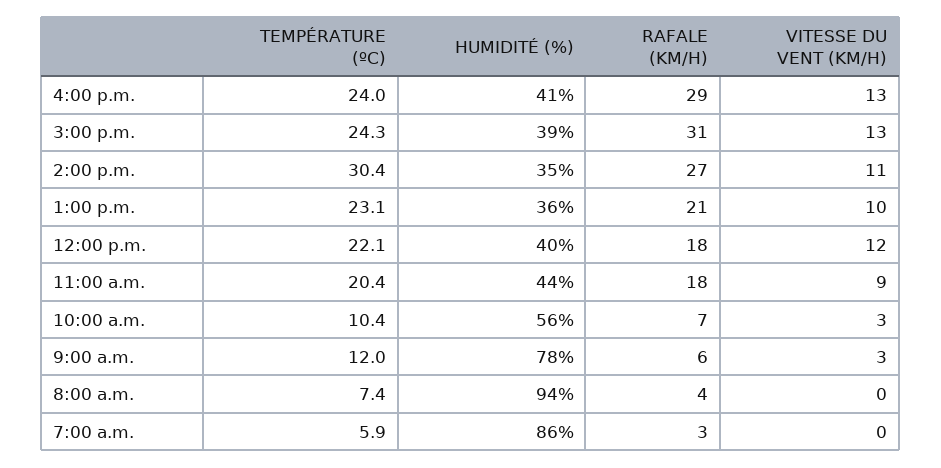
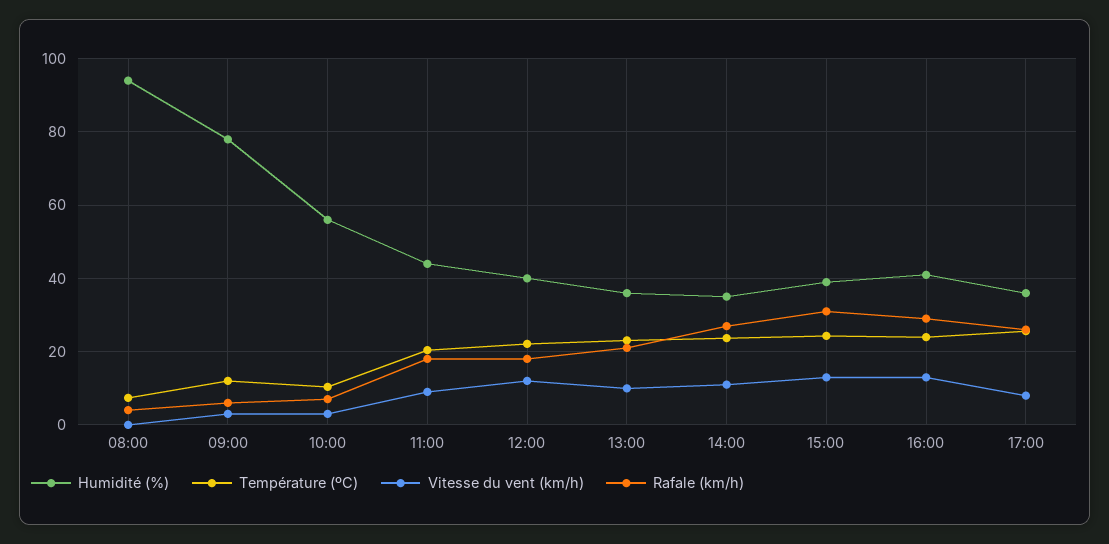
TEMPÉRATURE (ºC), 2:00 p.m.: 30.4 -> 24
TEMPÉRATURE (ºC), 7:00 a.m.: 5.9 -> none
HUMIDITÉ (%), 7:00 a.m.: 86 -> none
RAFALE (KM/H), 7:00 a.m.: 3 -> none
VITESSE DU VENT (KM/H), 7:00 a.m.: 0 -> none
HUMIDITÉ (%), 17:00: none -> 36
TEMPÉRATURE (ºC), 17:00: none -> 26
VITESSE DU VENT (KM/H), 17:00: none -> 8
RAFALE (KM/H), 17:00: none -> 26

